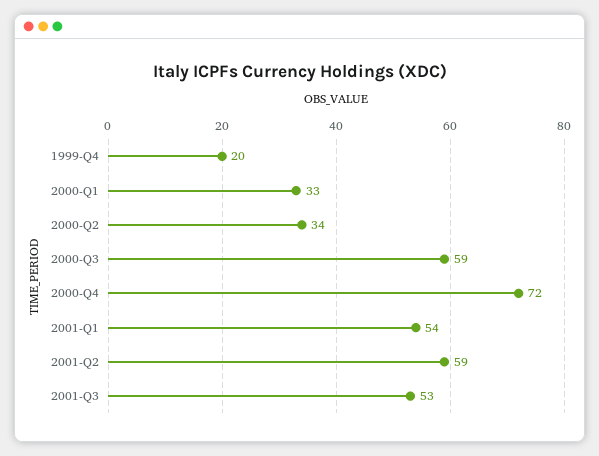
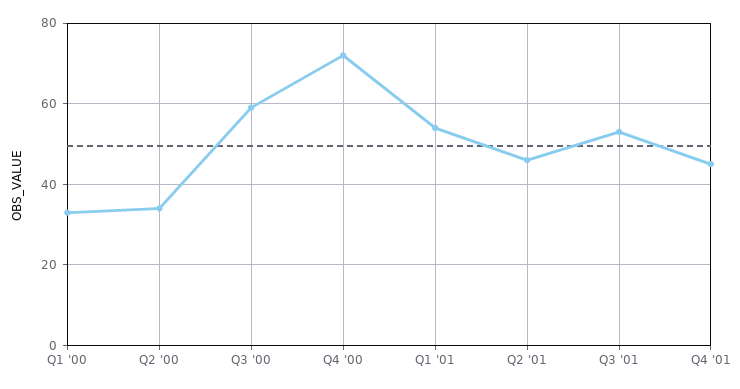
1999-Q4: 20 -> none
2001-Q2: 59 -> 45
Q4 '01: none -> 45

